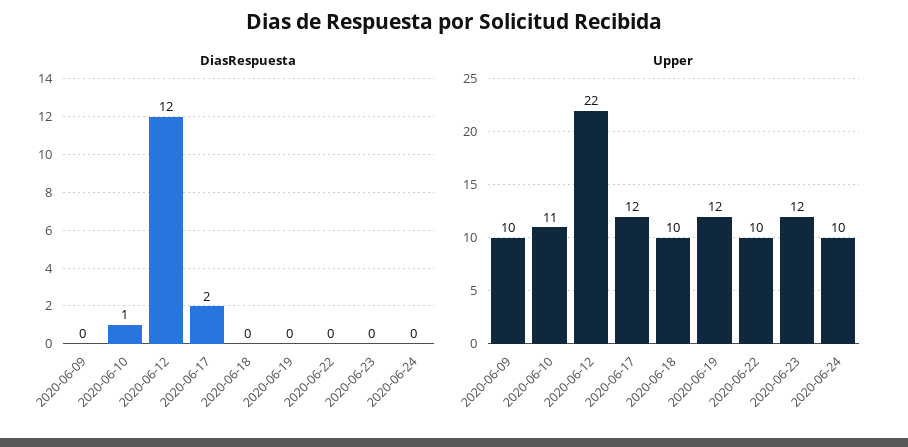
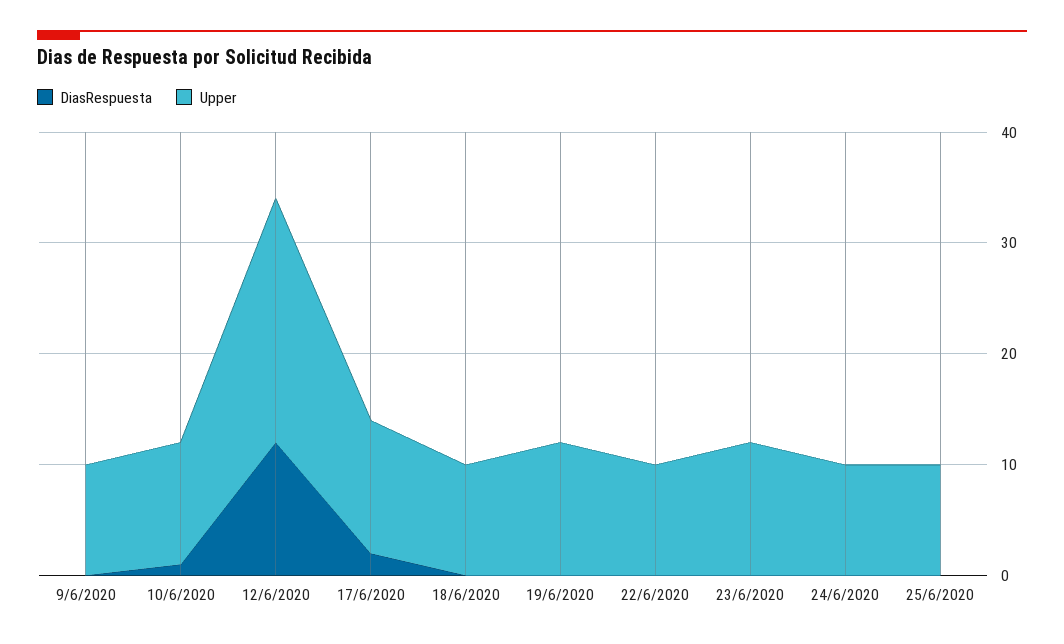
DiasRespuesta, 25/6/2020: none -> 0
Upper, 25/6/2020: none -> 10

